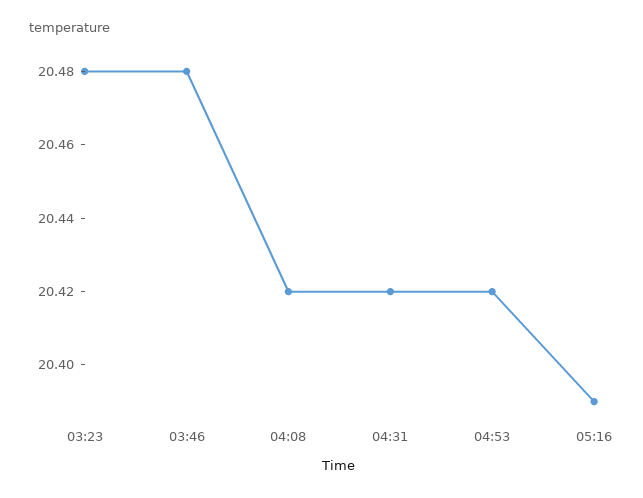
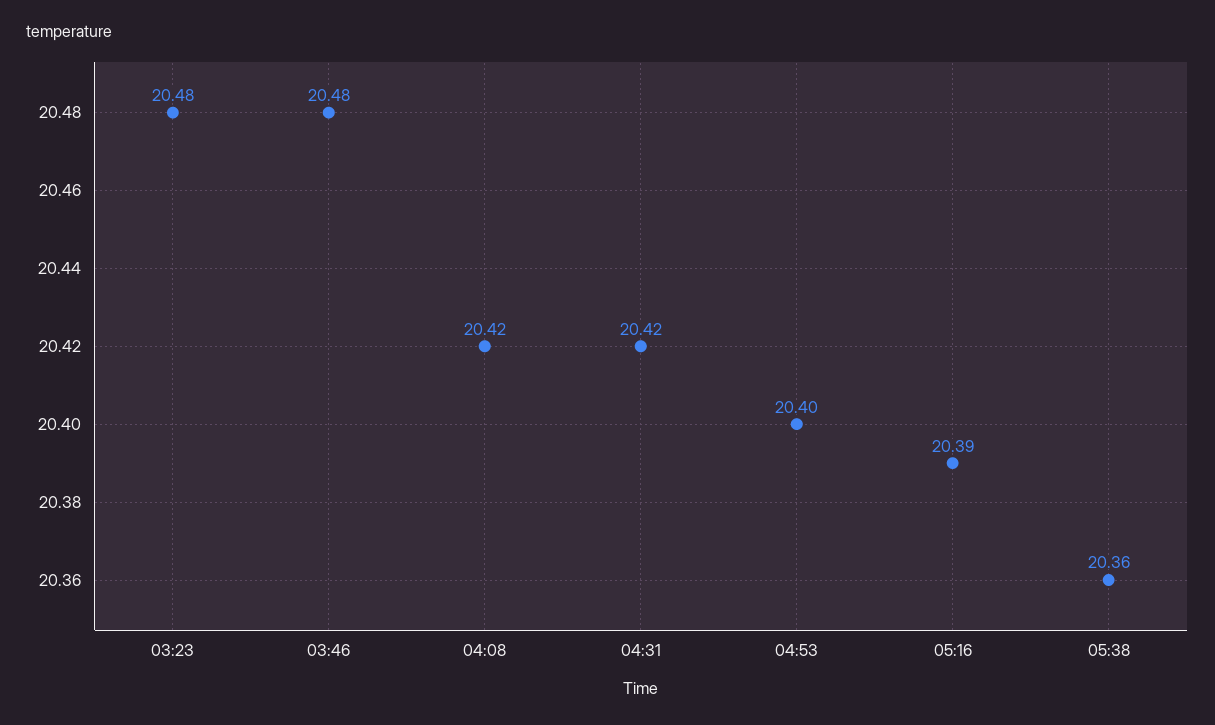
04:53: 20.42 -> 20.4
05:38: none -> 20.36

